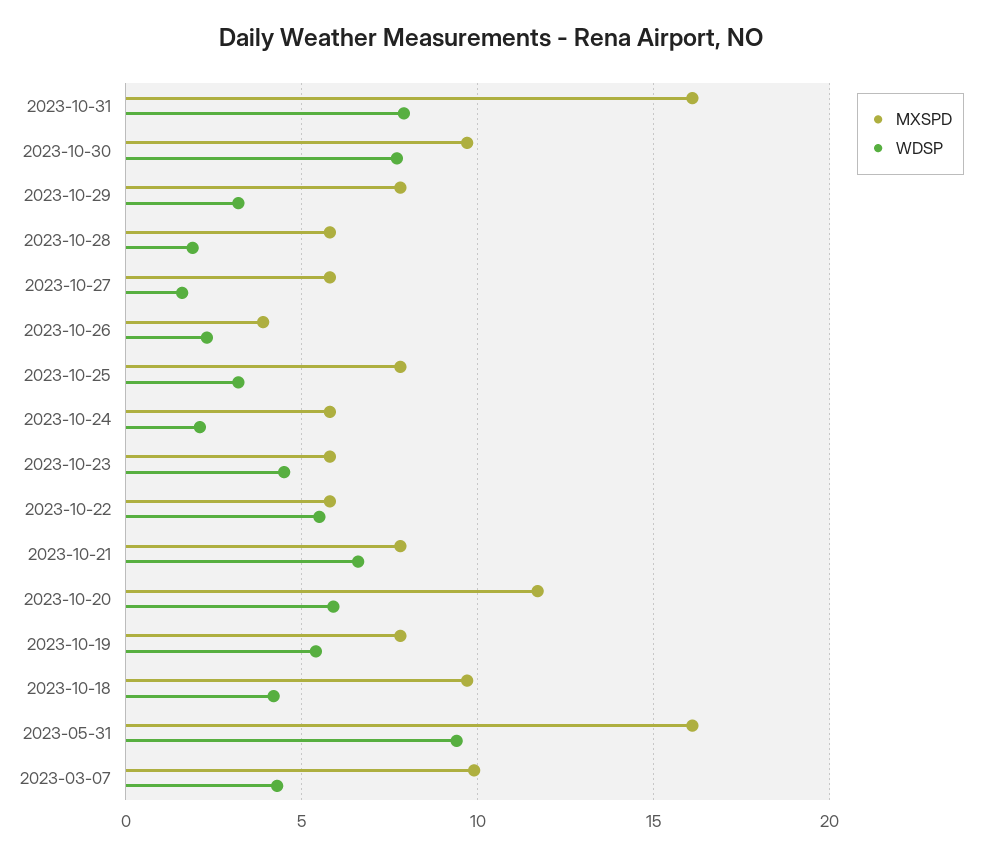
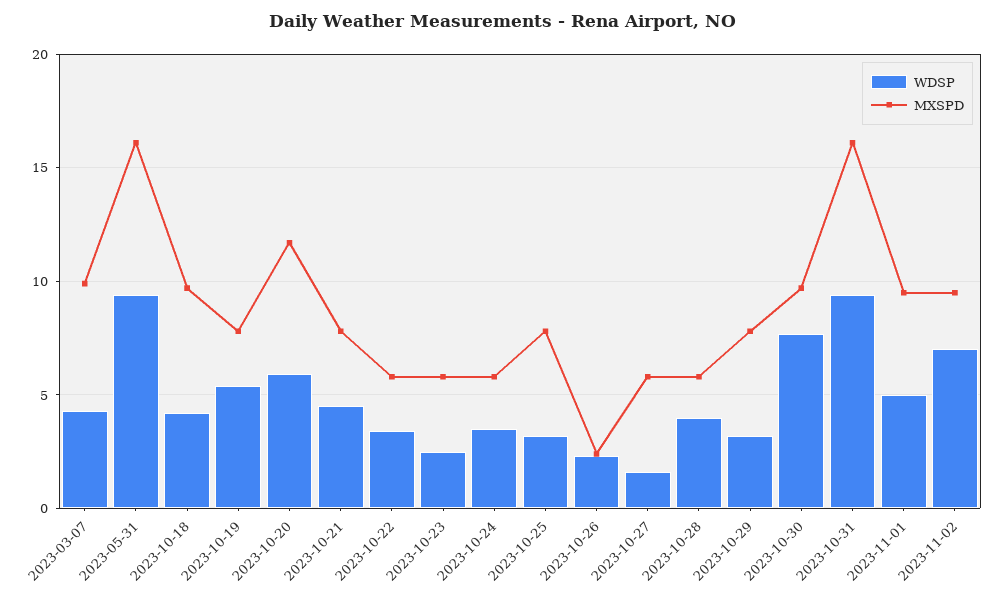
WDSP, 2023-10-31: 8 -> 9.5
WDSP, 2023-10-28: 2 -> 4
MXSPD, 2023-10-26: 4 -> 2.5
WDSP, 2023-10-24: 2 -> 3.5
WDSP, 2023-10-23: 4.5 -> 2.5
WDSP, 2023-10-22: 5.5 -> 3.5
WDSP, 2023-10-21: 6.5 -> 4.5
WDSP, 2023-11-01: none -> 5
MXSPD, 2023-11-01: none -> 9.5
WDSP, 2023-11-02: none -> 7
MXSPD, 2023-11-02: none -> 9.5

